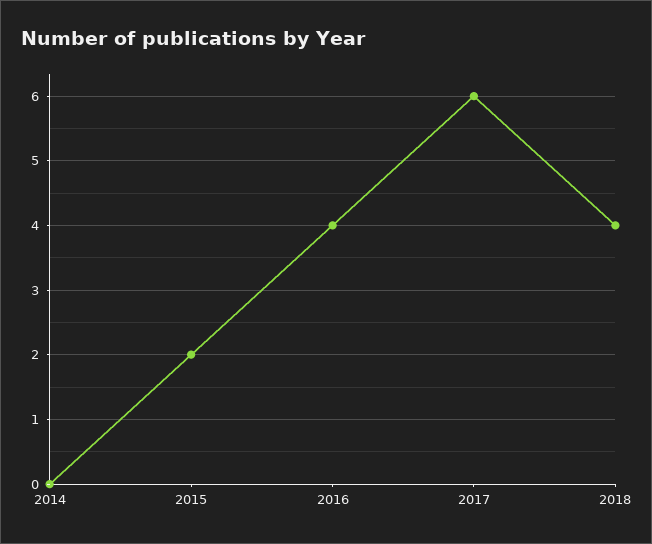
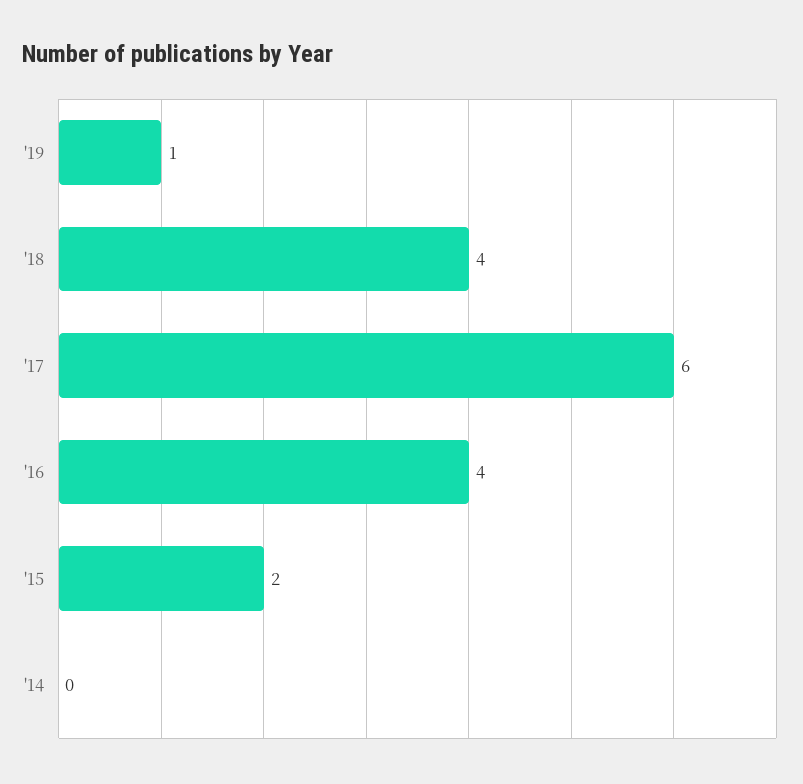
'19: none -> 1

